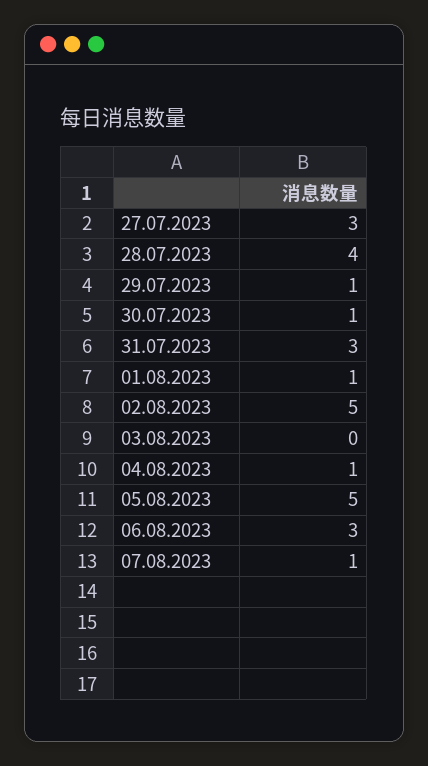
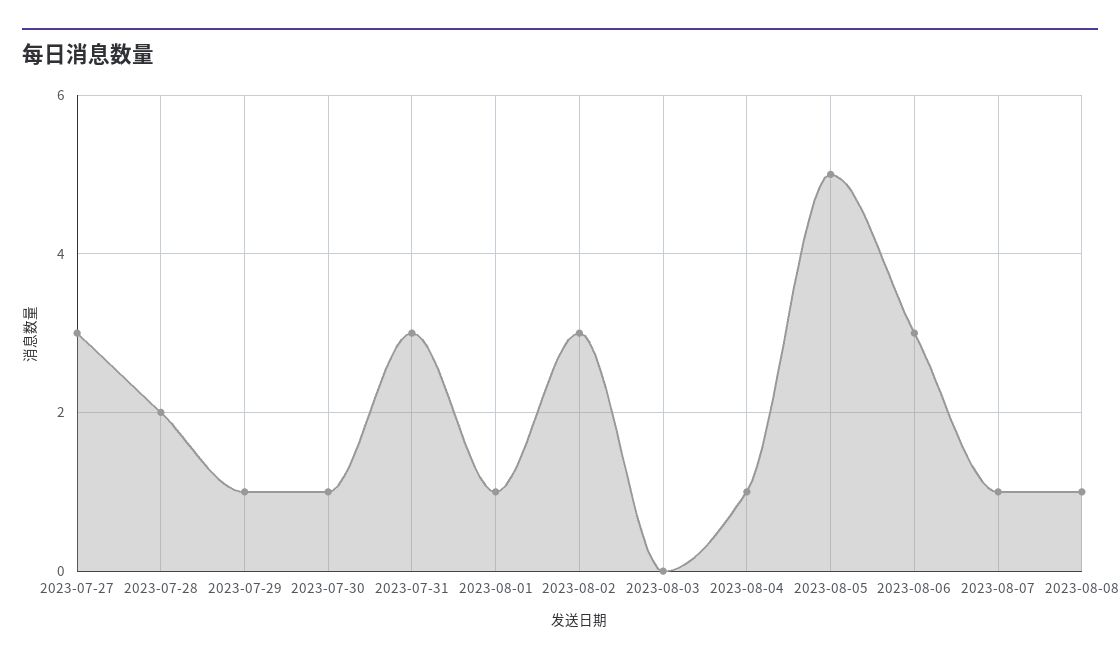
28.07.2023: 4 -> 2
02.08.2023: 5 -> 3
2023-08-08: none -> 1

